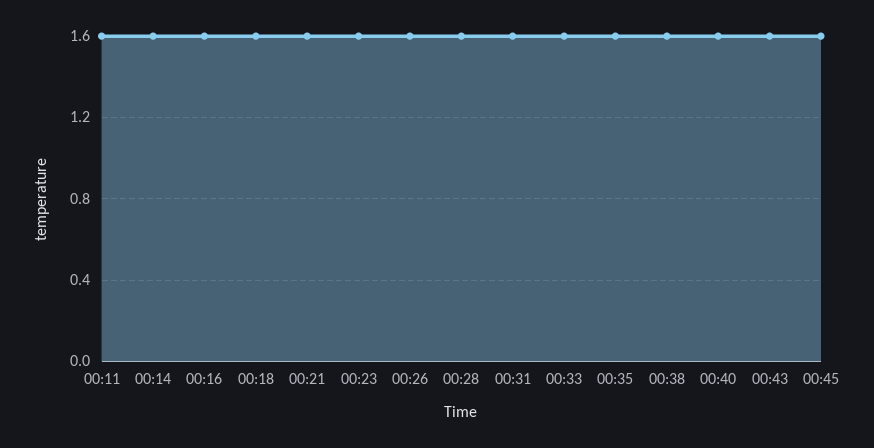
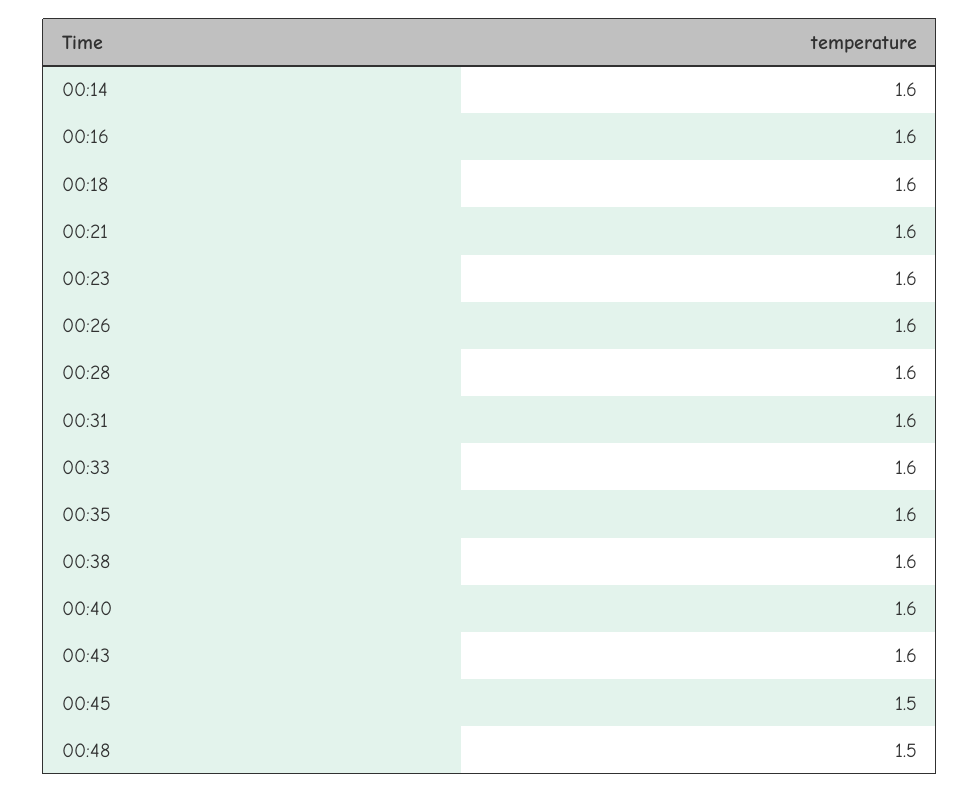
00:11: 1.6 -> none
00:45: 1.6 -> 1.5
00:48: none -> 1.5

